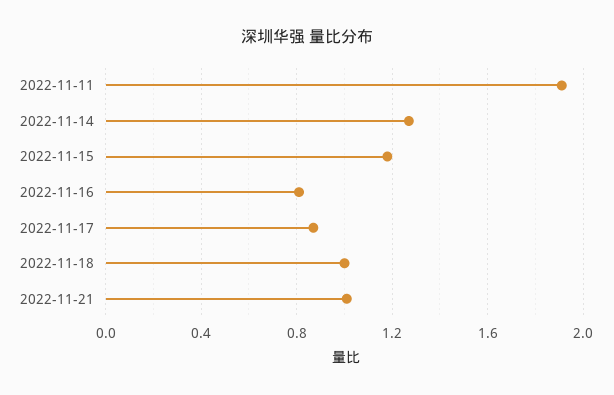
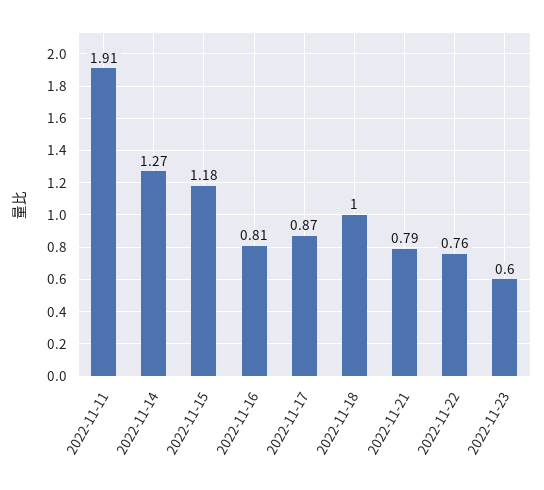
2022-11-21: 1 -> 0.79
2022-11-22: none -> 0.76
2022-11-23: none -> 0.6

